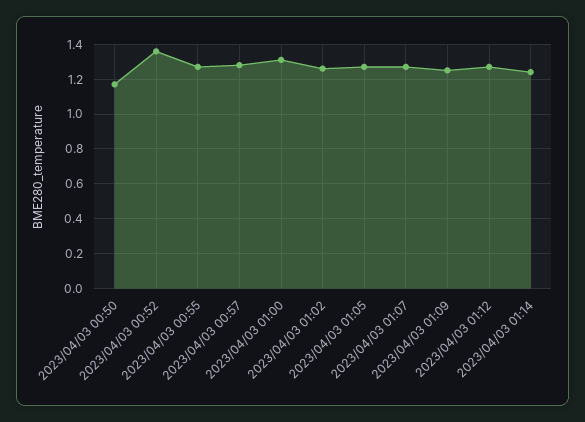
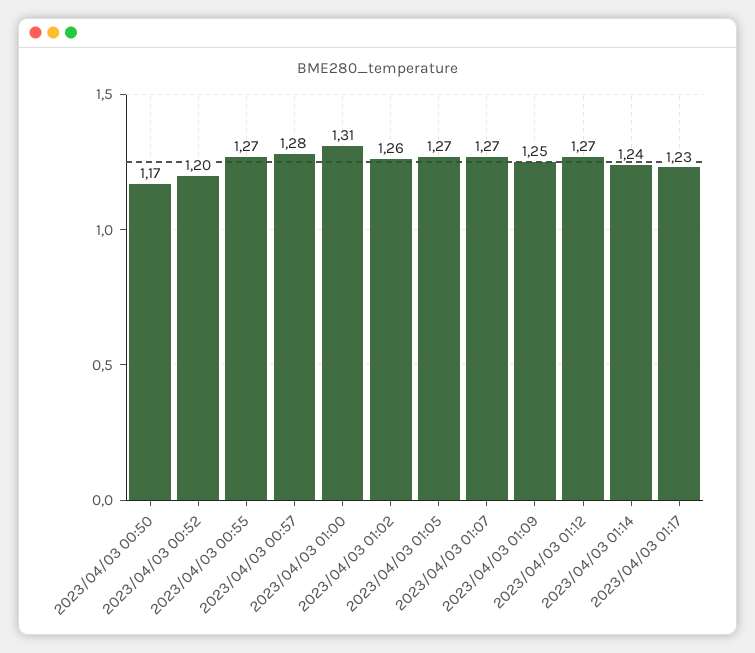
2023/04/03 00:52: 1.35 -> 1.2
2023/04/03 01:17: none -> 1.23

